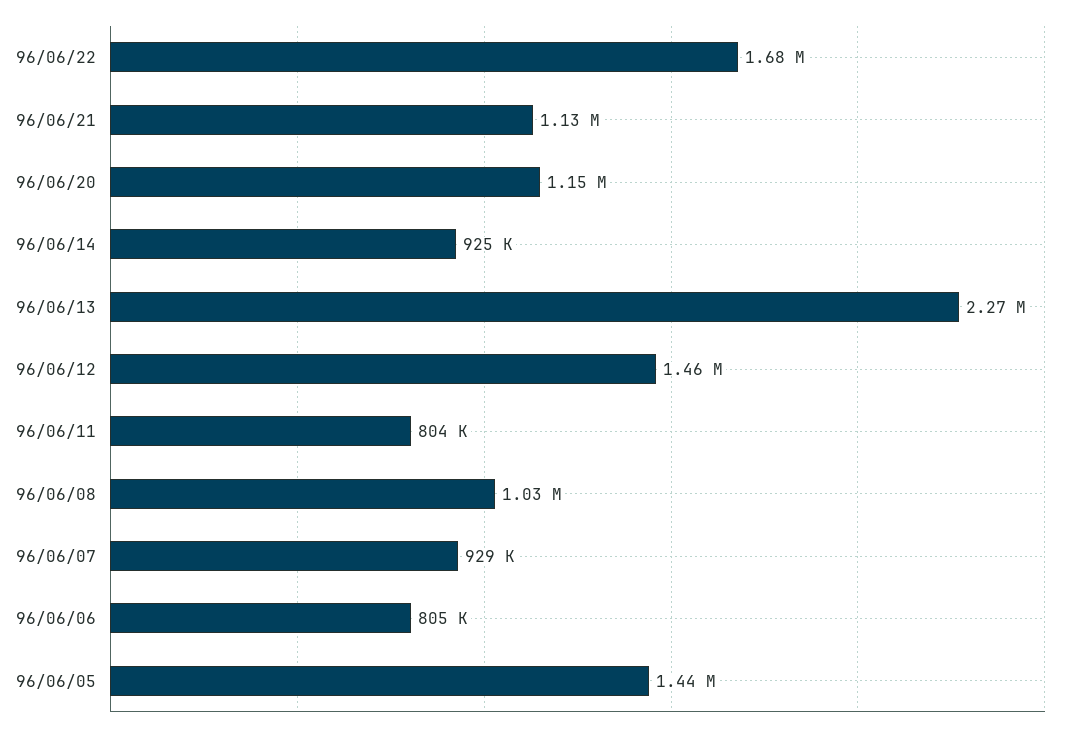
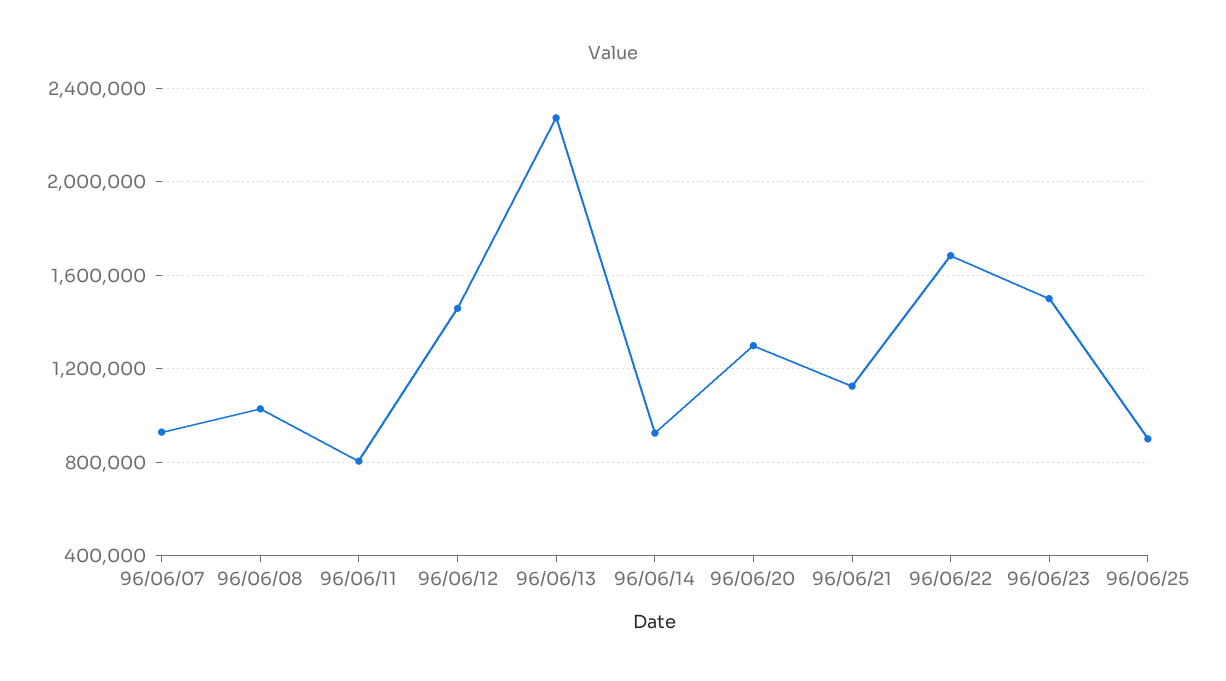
96/06/20: 1150000 -> 1300000
96/06/06: 805000 -> none
96/06/05: 1440000 -> none
96/06/23: none -> 1500000
96/06/25: none -> 900000

